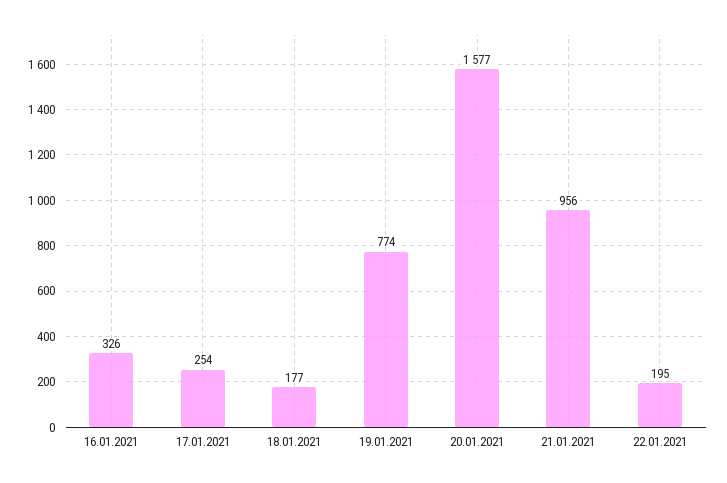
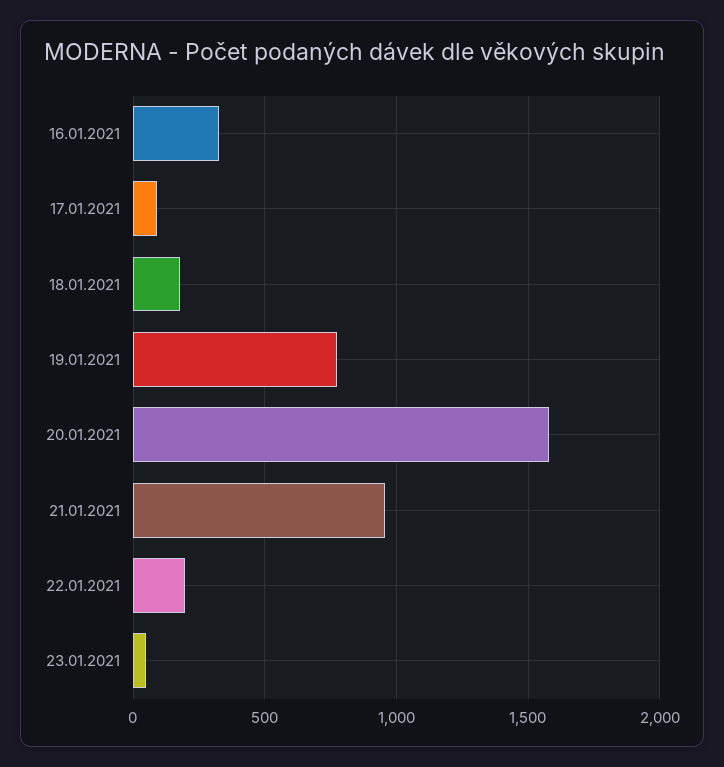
17.01.2021: 254 -> 100
23.01.2021: none -> 50

